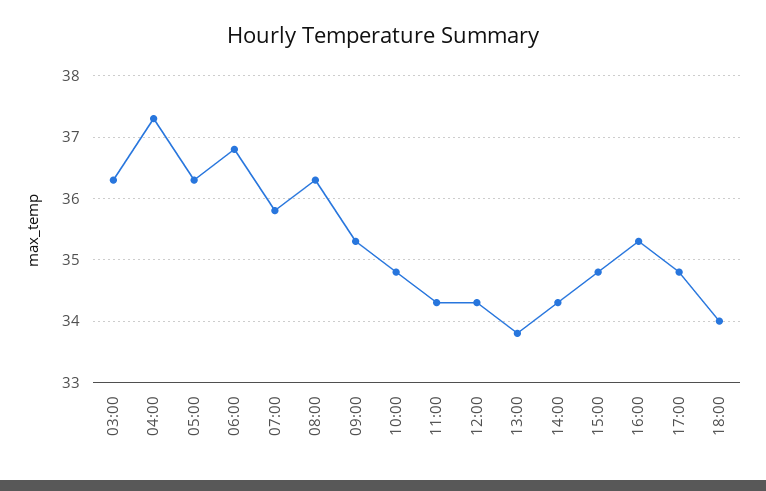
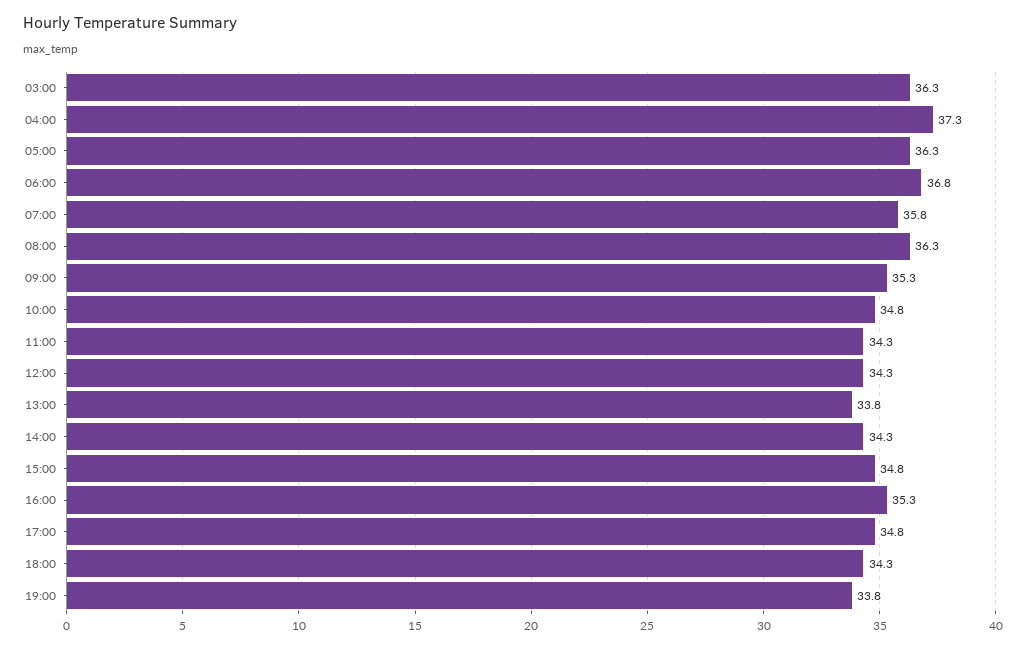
18:00: 34 -> 34.3
19:00: none -> 33.8

